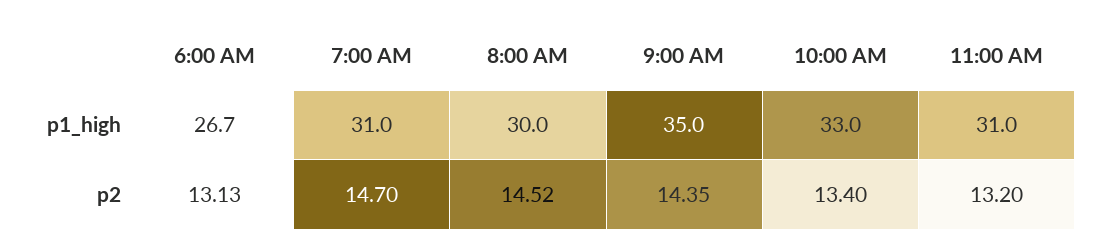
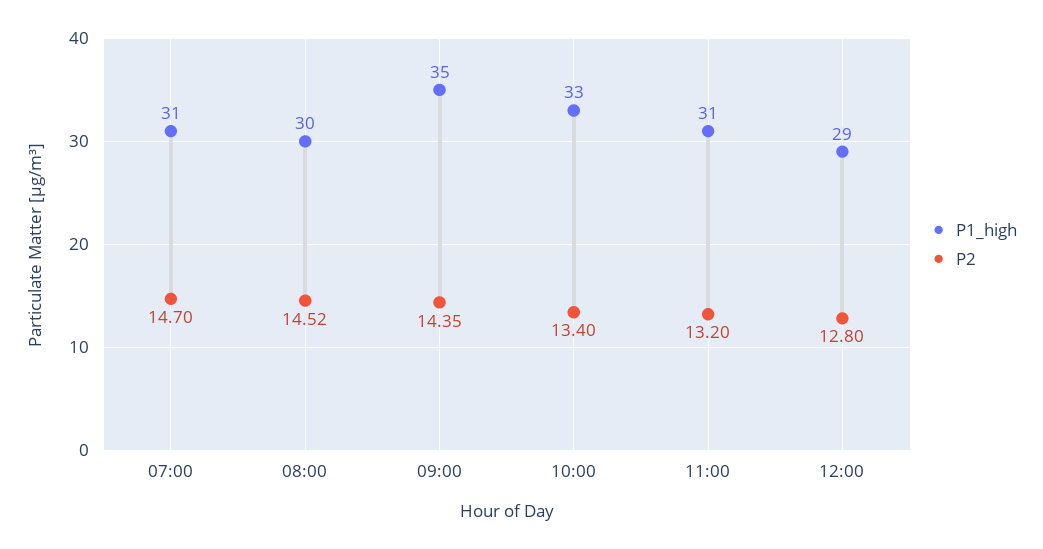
p1_high, 6:00 AM: 26.7 -> none
p2, 6:00 AM: 13.13 -> none
p1_high, 12:00: none -> 29
p2, 12:00: none -> 12.8

